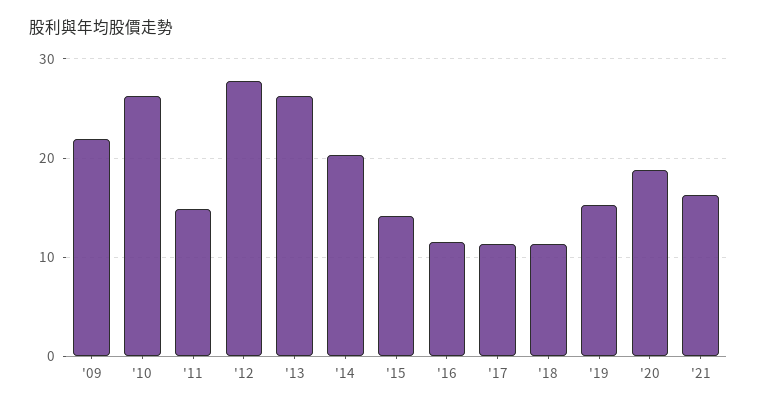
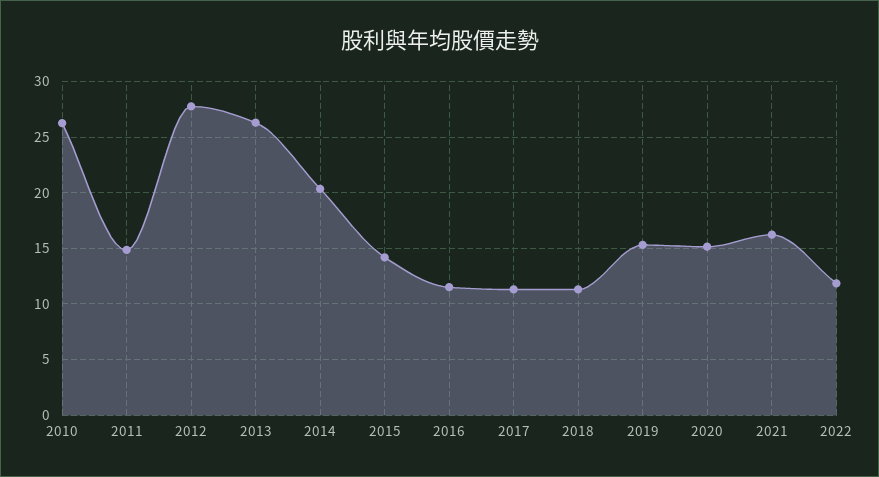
'09: 22 -> none
'20: 19 -> 15
2022: none -> 12

